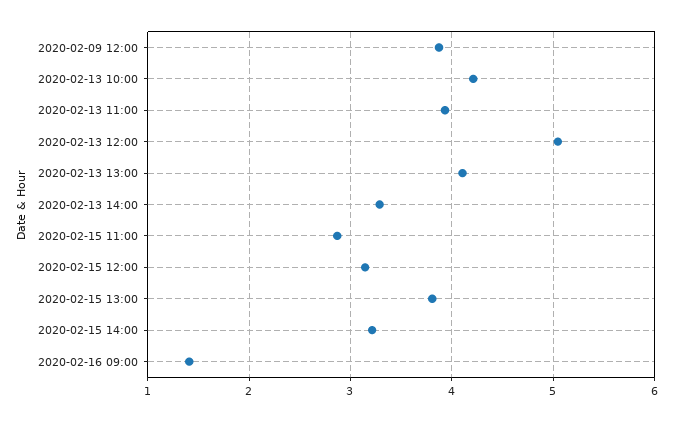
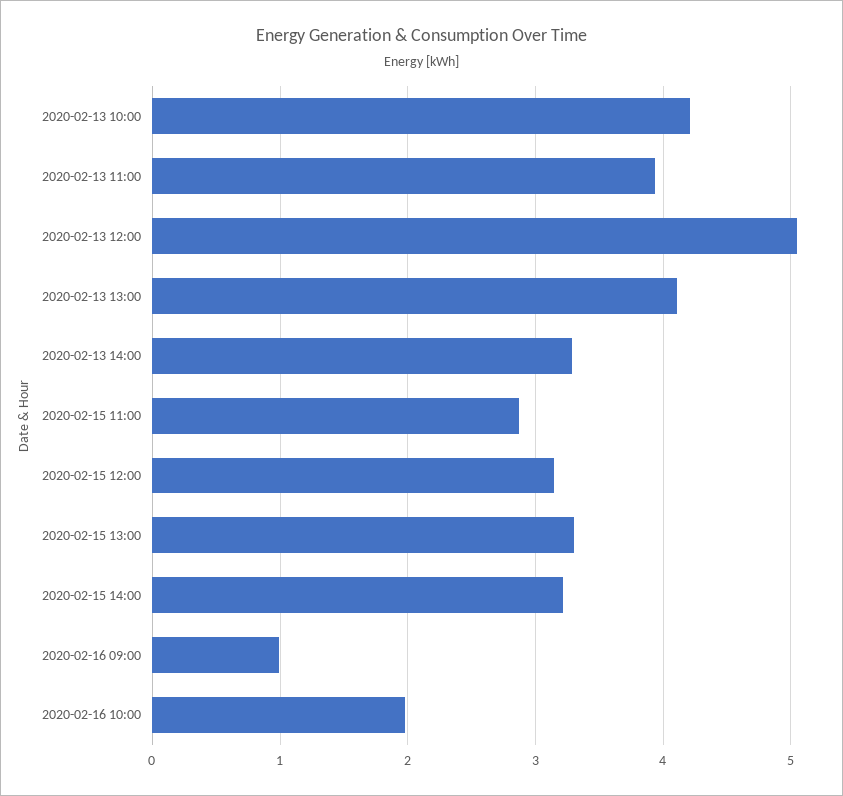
2020-02-09 12:00: 3.9 -> none
2020-02-15 13:00: 3.8 -> 3.3
2020-02-16 09:00: 1.4 -> 1
2020-02-16 10:00: none -> 2

